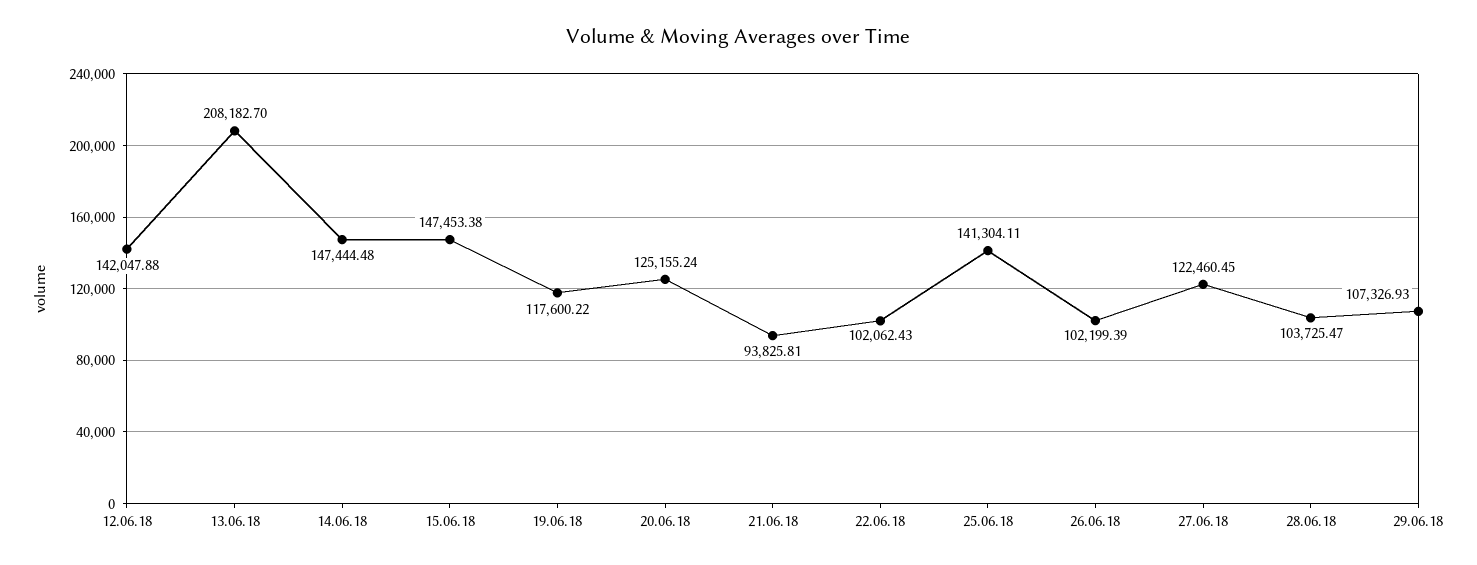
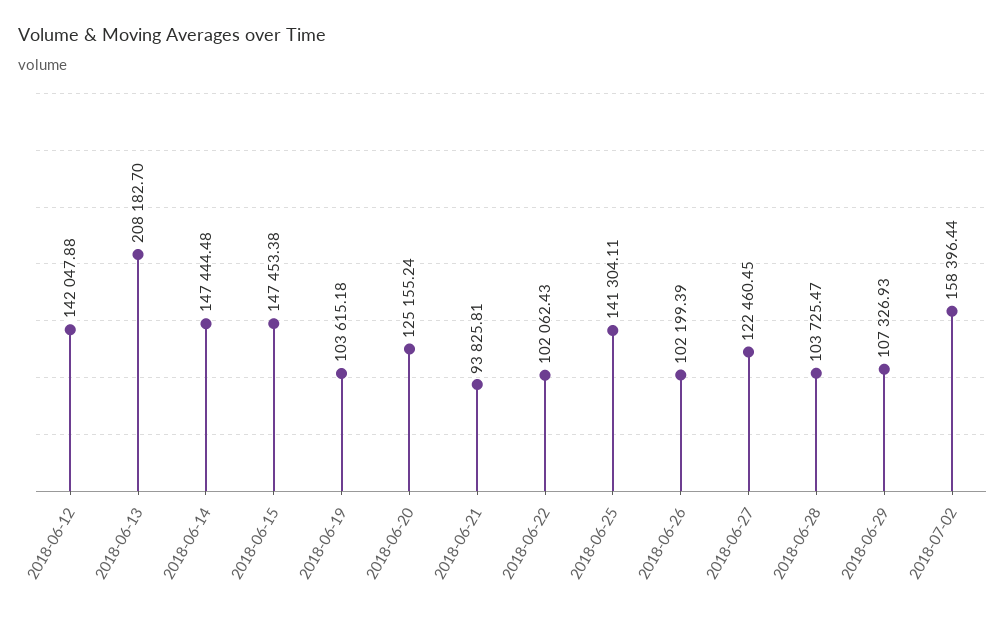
19.06.18: 117600.22 -> 103615.18
2018-07-02: none -> 158396.44

